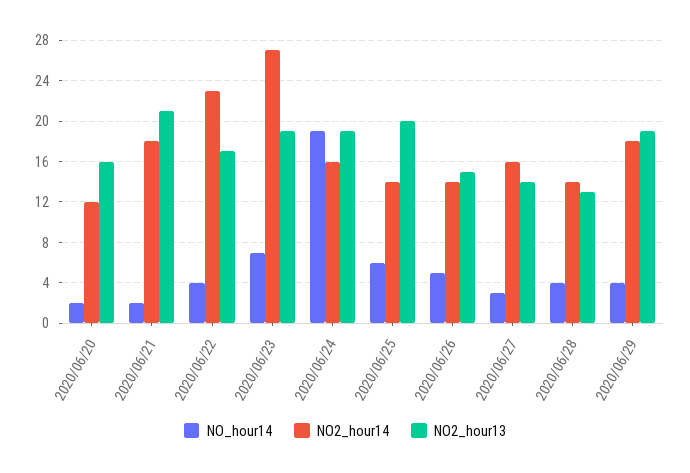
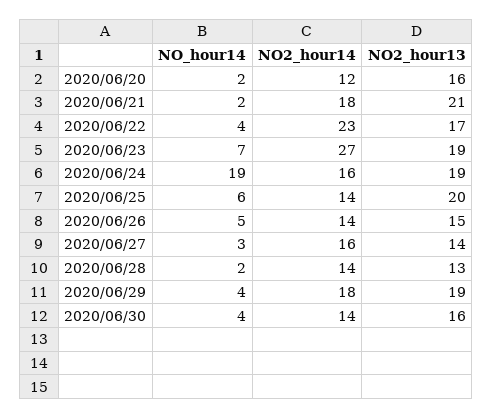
NO_hour14, 2020/06/28: 4 -> 2
NO_hour14, 2020/06/30: none -> 4
NO2_hour14, 2020/06/30: none -> 14
NO2_hour13, 2020/06/30: none -> 16

